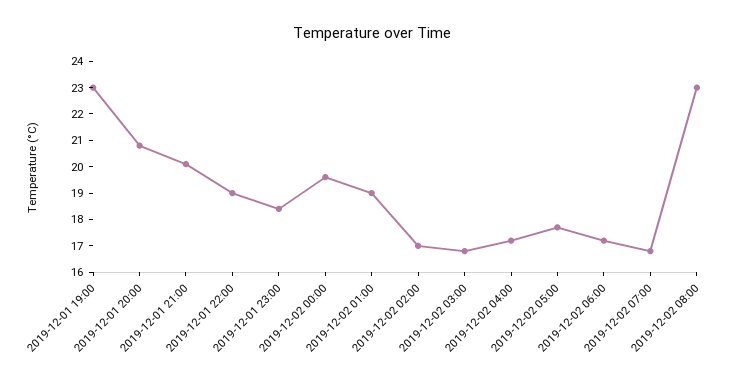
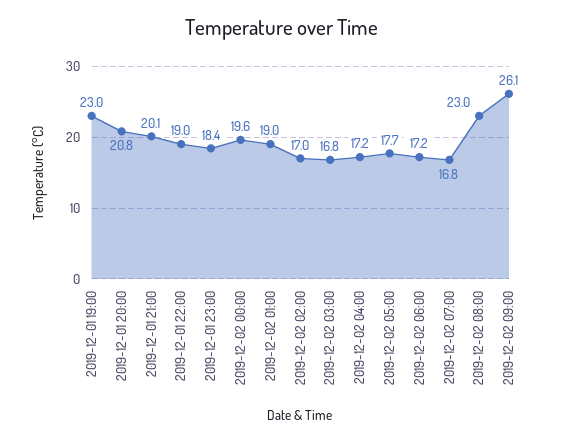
2019-12-02 09:00: none -> 26.1

